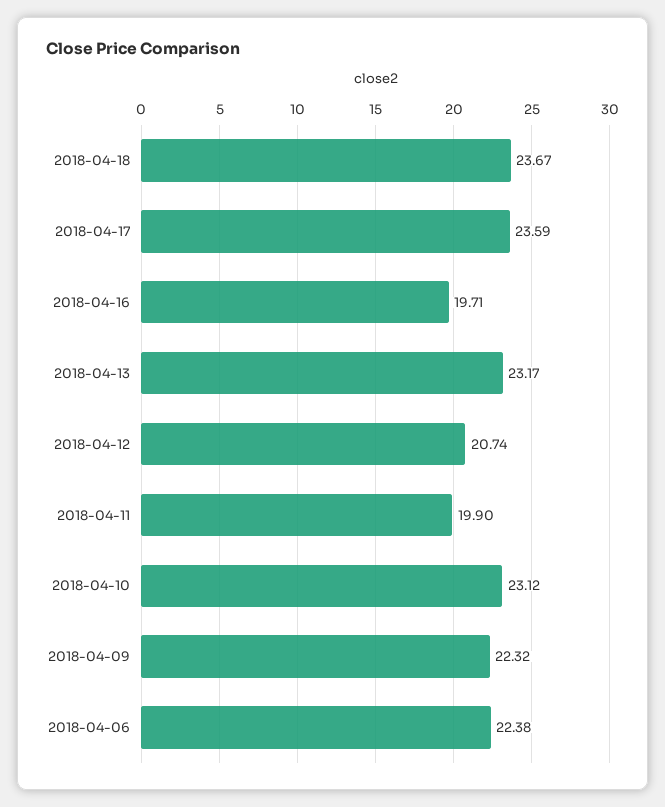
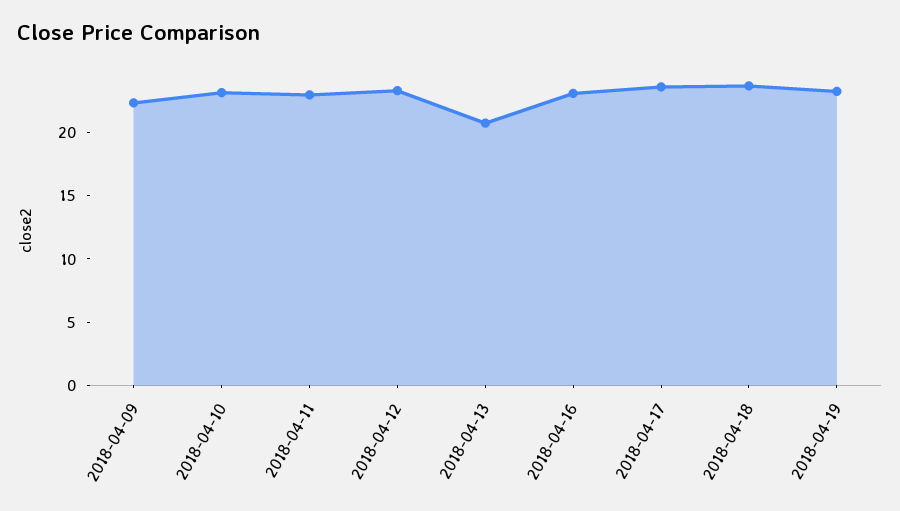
2018-04-16: 19.71 -> 23
2018-04-13: 23.17 -> 21
2018-04-12: 20.74 -> 23
2018-04-11: 19.9 -> 23
2018-04-06: 22.38 -> none
2018-04-19: none -> 23

